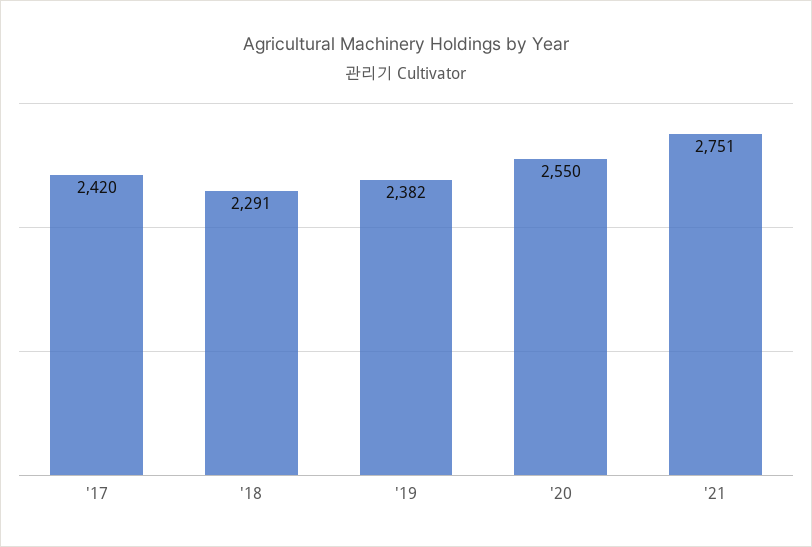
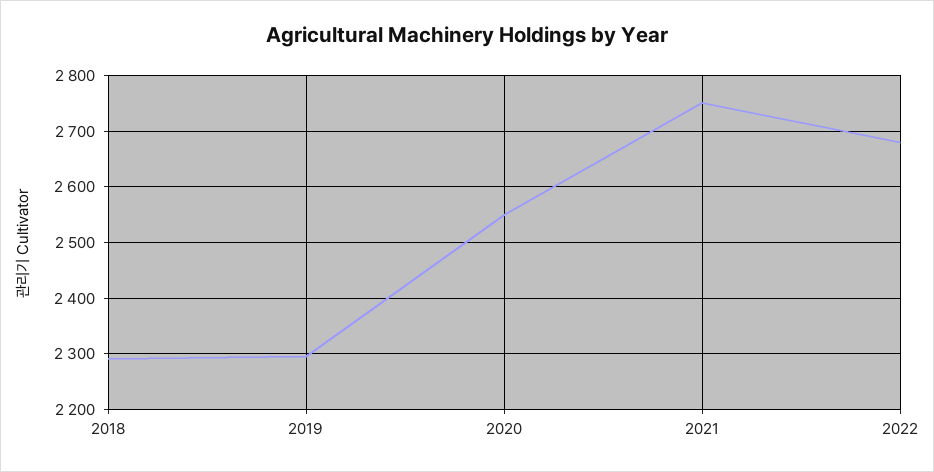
'17: 2420 -> none
'19: 2382 -> 2300
2022: none -> 2680

